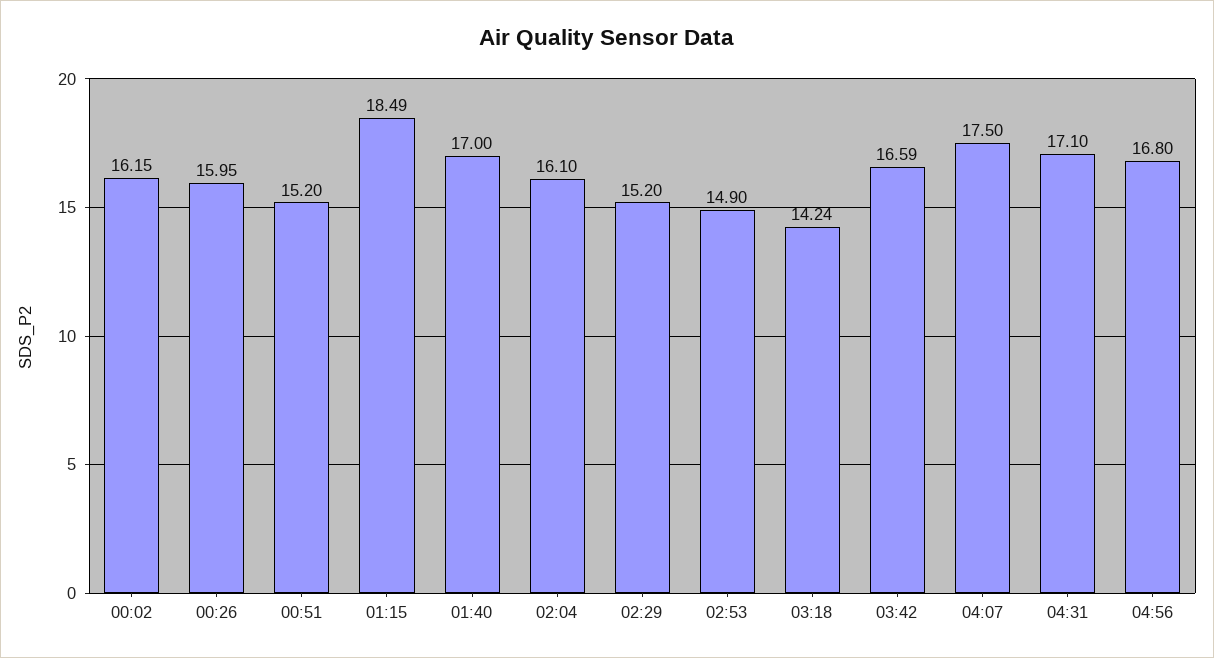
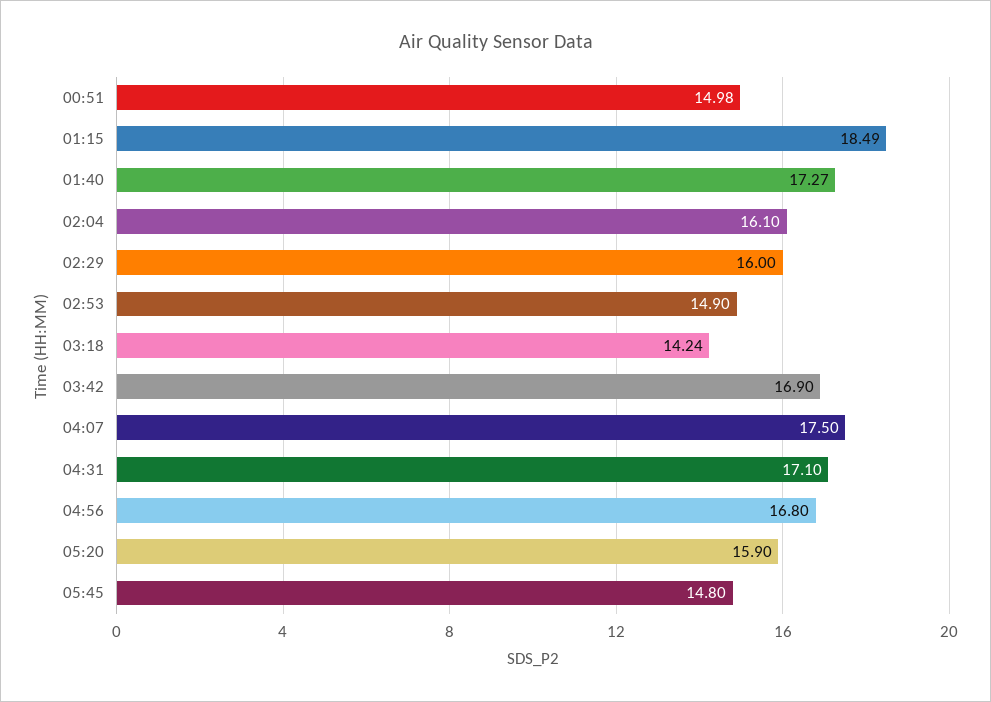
00:02: 16.15 -> none
00:26: 15.95 -> none
00:51: 15.2 -> 14.98
01:40: 17 -> 17.27
02:29: 15.2 -> 16
03:42: 16.59 -> 16.9
05:20: none -> 15.9
05:45: none -> 14.8

